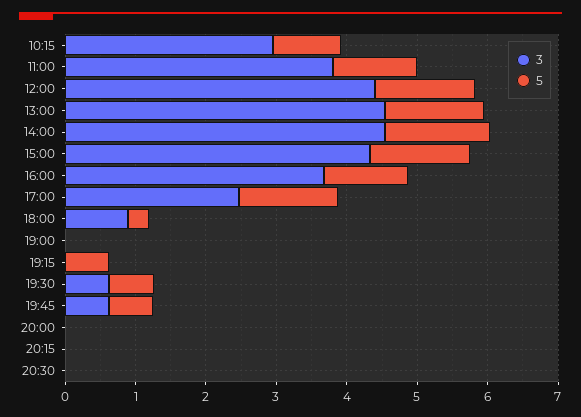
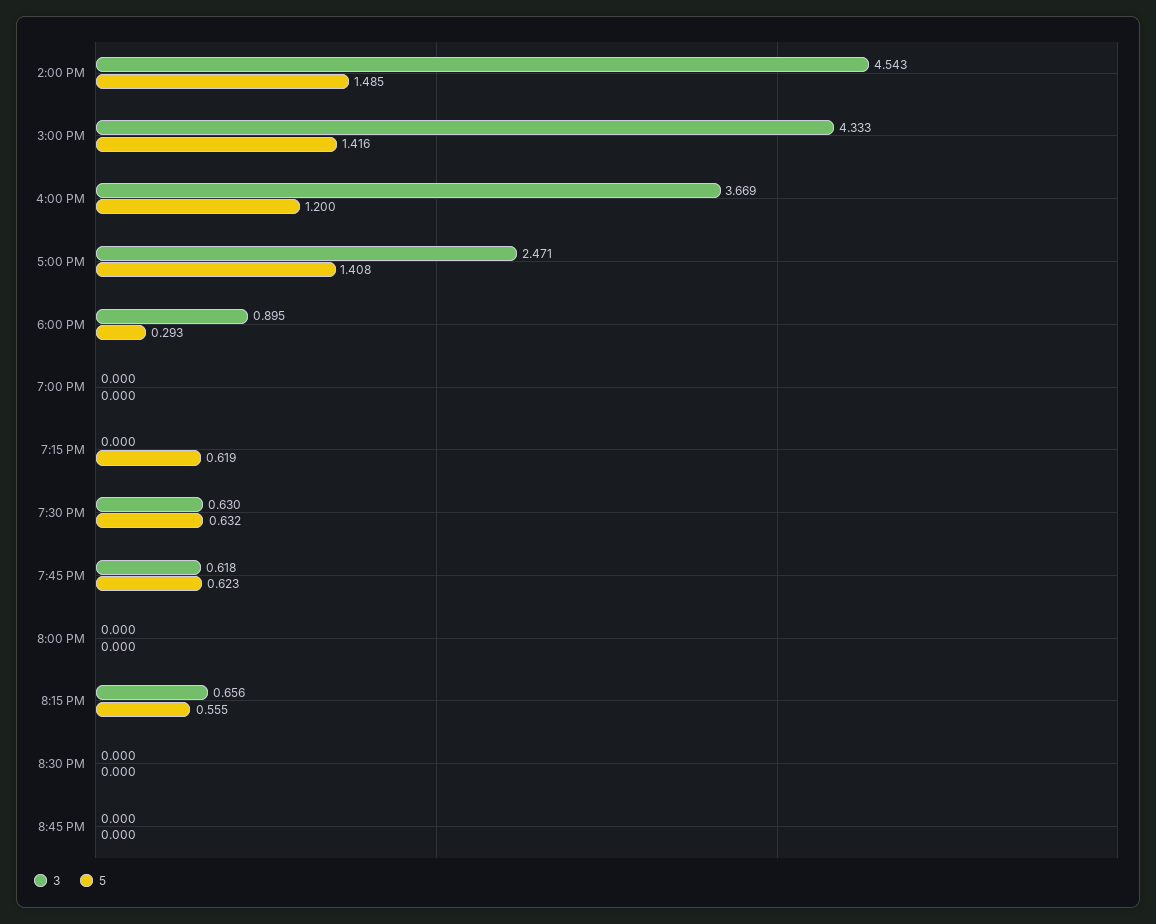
3, 10:15: 3 -> none
5, 10:15: 1 -> none
3, 11:00: 3.8 -> none
5, 11:00: 1.2 -> none
3, 12:00: 4.4 -> none
5, 12:00: 1.4 -> none
3, 13:00: 4.6 -> none
5, 13:00: 1.4 -> none
3, 20:15: 0 -> 0.656
5, 20:15: 0 -> 0.555
3, 8:45 PM: none -> 0
5, 8:45 PM: none -> 0

